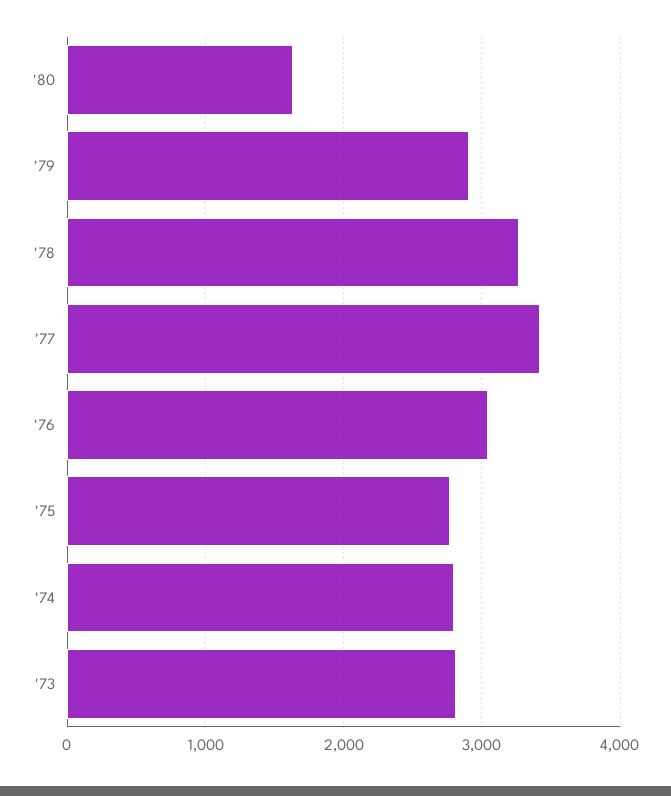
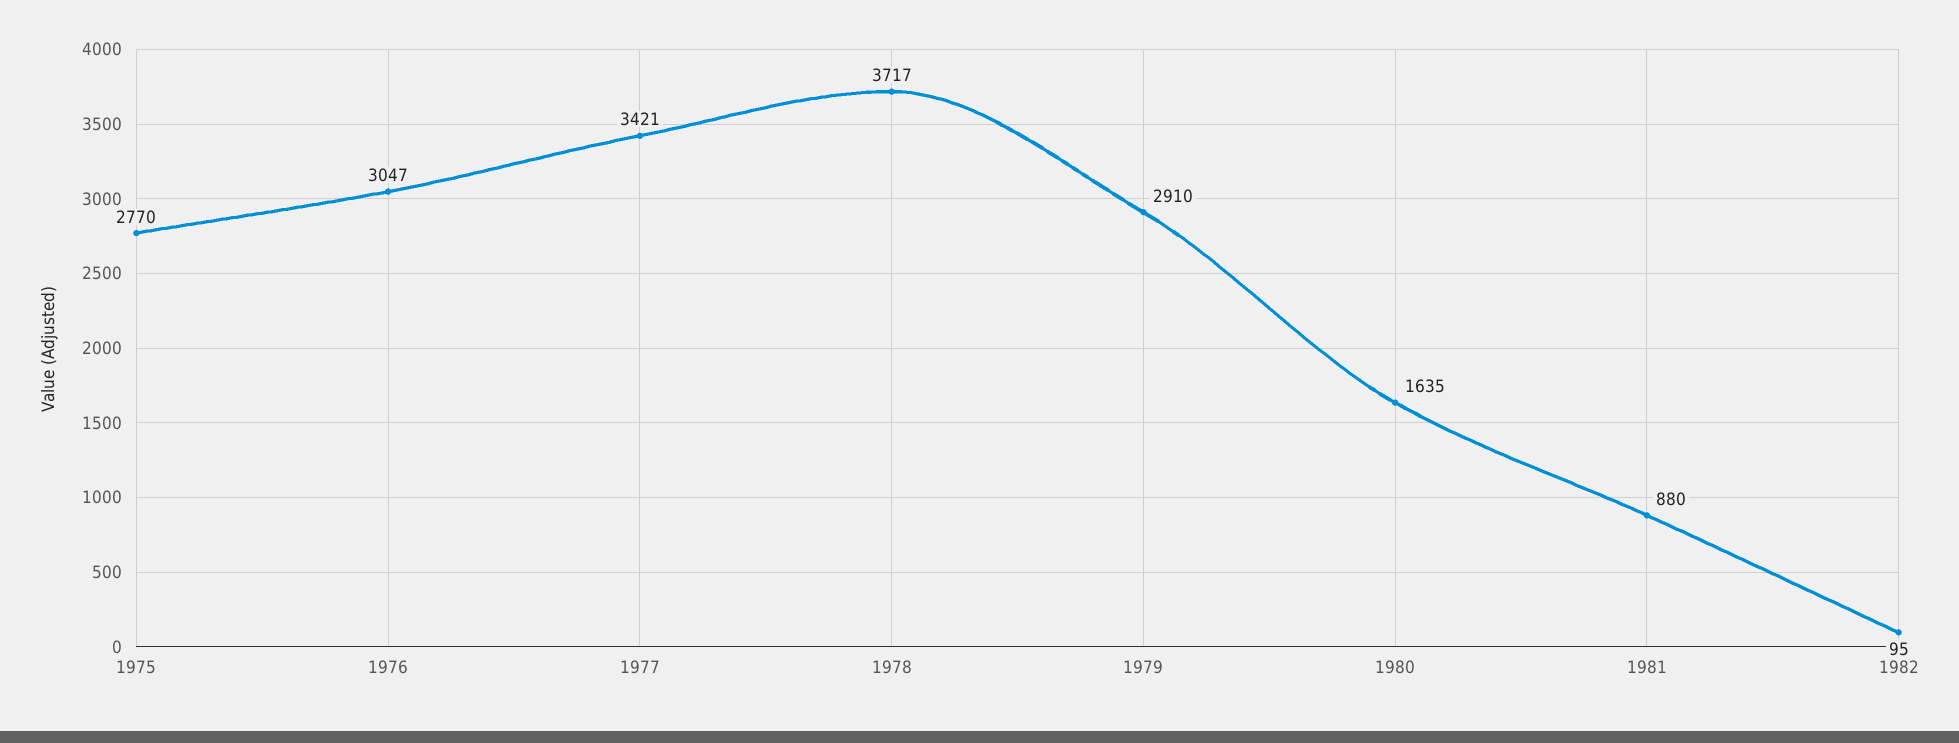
'78: 3300 -> 3717
'74: 2800 -> none
'73: 2800 -> none
1981: none -> 880
1982: none -> 95

